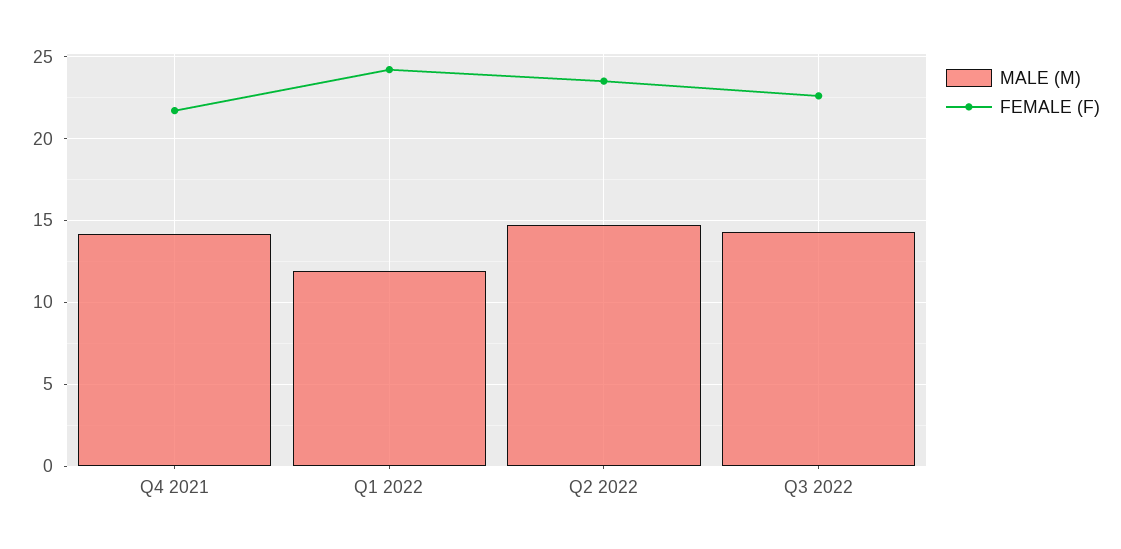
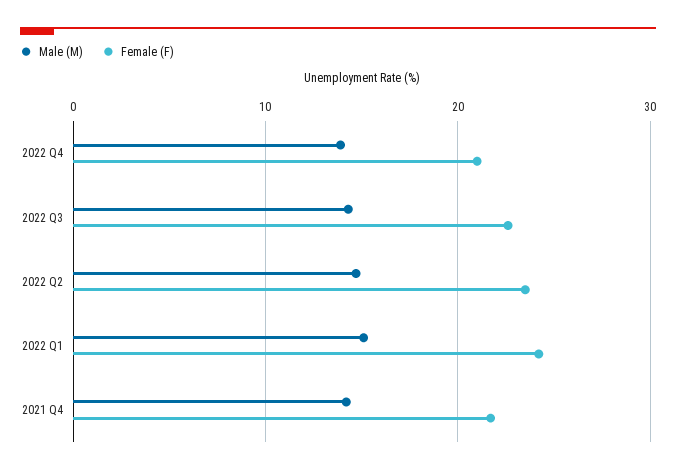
MALE (M), Q1 2022: 12 -> 15
MALE (M), 2022 Q4: none -> 14
FEMALE (F), 2022 Q4: none -> 21

